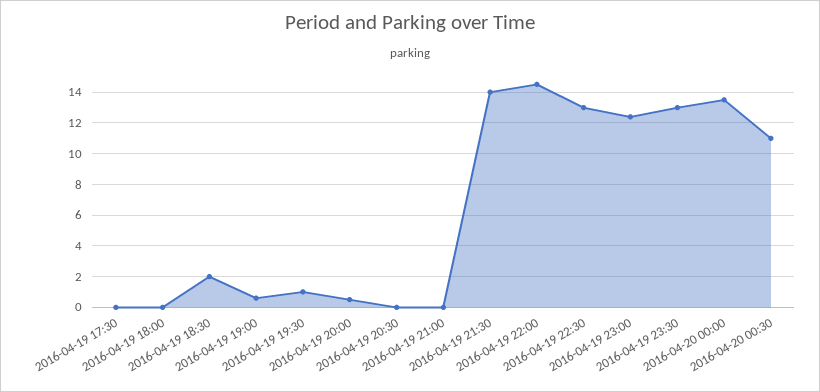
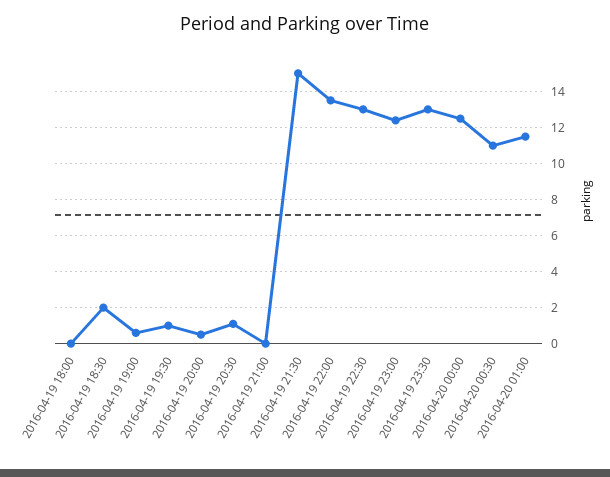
2016-04-19 17:30: 0 -> none
2016-04-19 20:30: 0 -> 1
2016-04-19 21:30: 14 -> 15
2016-04-19 22:00: 14.5 -> 13.5
2016-04-20 00:00: 13.5 -> 12.5
2016-04-20 01:00: none -> 11.5

